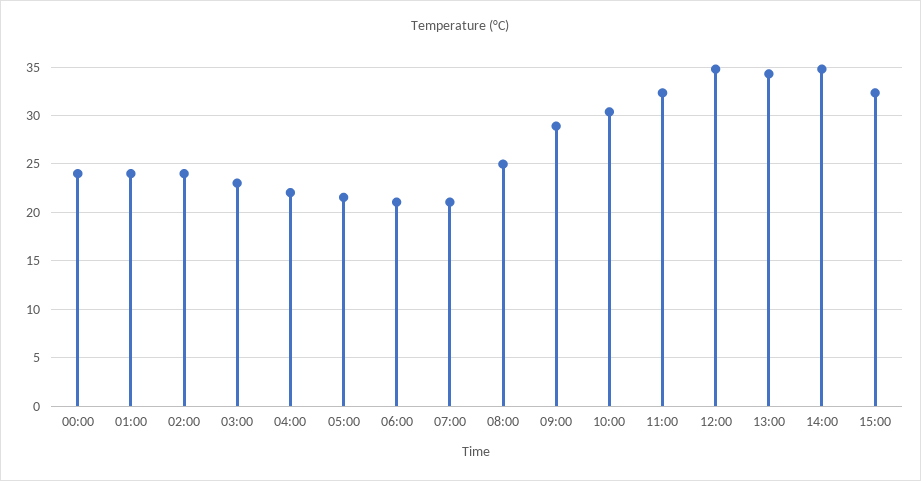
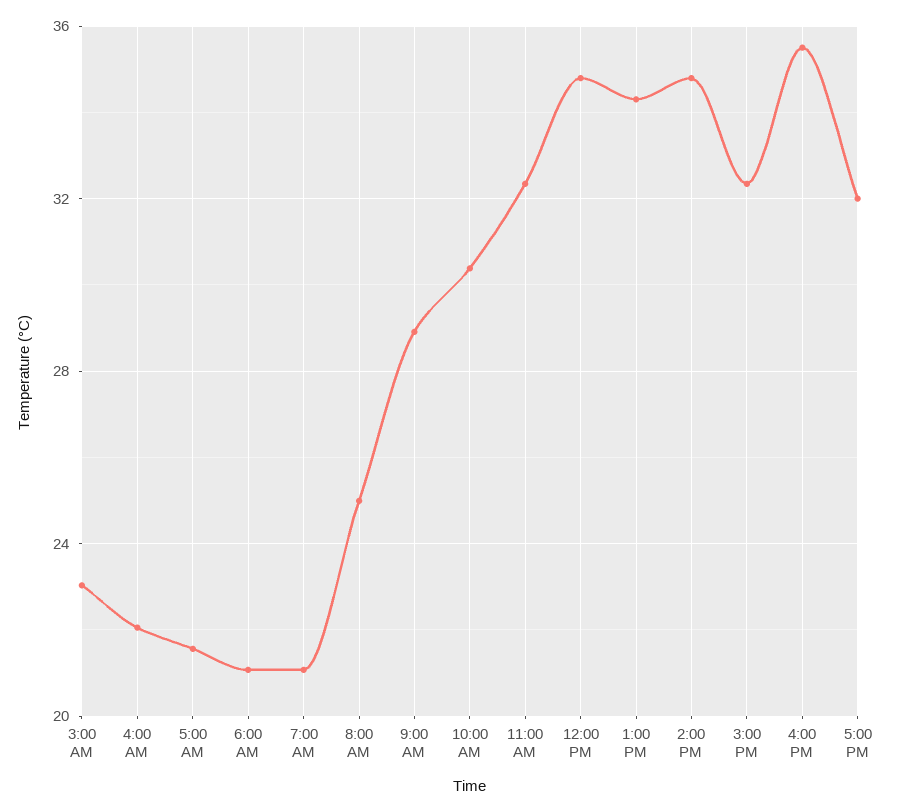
00:00: 24 -> none
01:00: 24 -> none
02:00: 24 -> none
4:00 PM: none -> 35.5
5:00 PM: none -> 32

